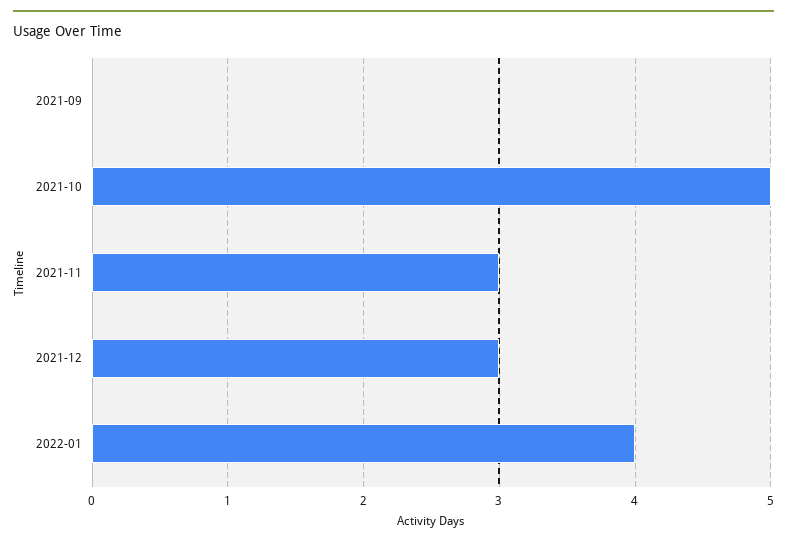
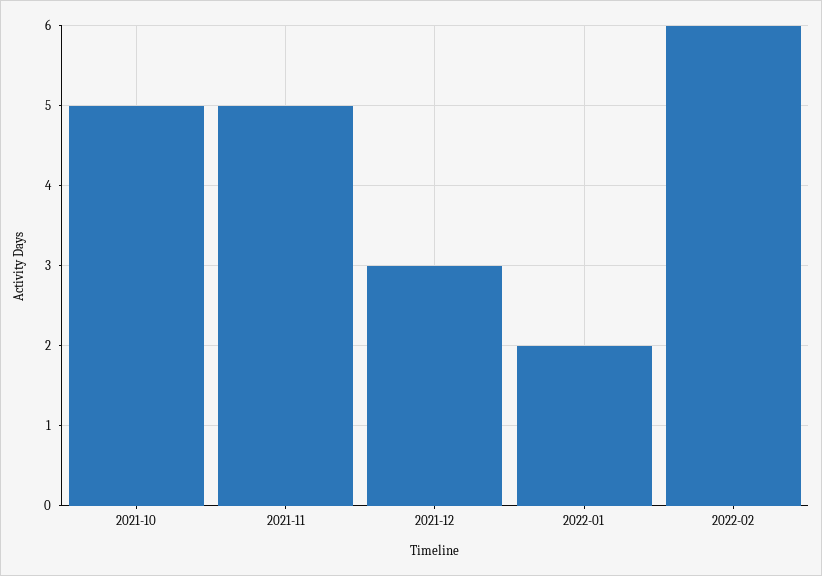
2021-09: 0 -> none
2021-11: 3 -> 5
2022-01: 4 -> 2
2022-02: none -> 6

